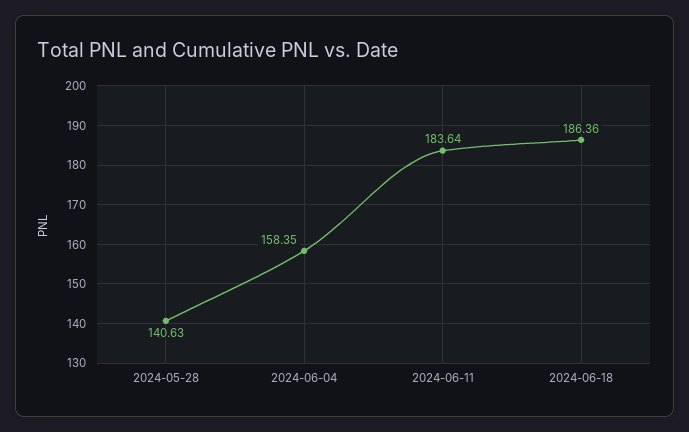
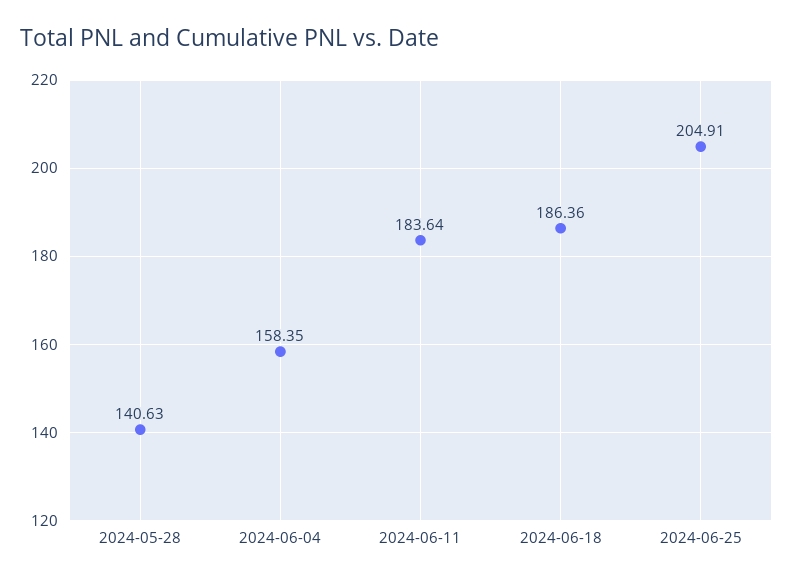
2024-06-25: none -> 204.91

